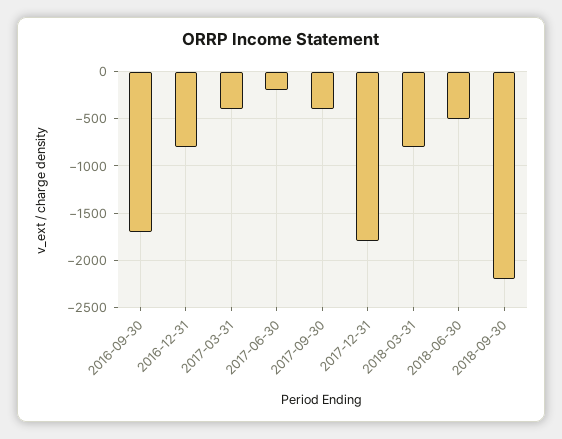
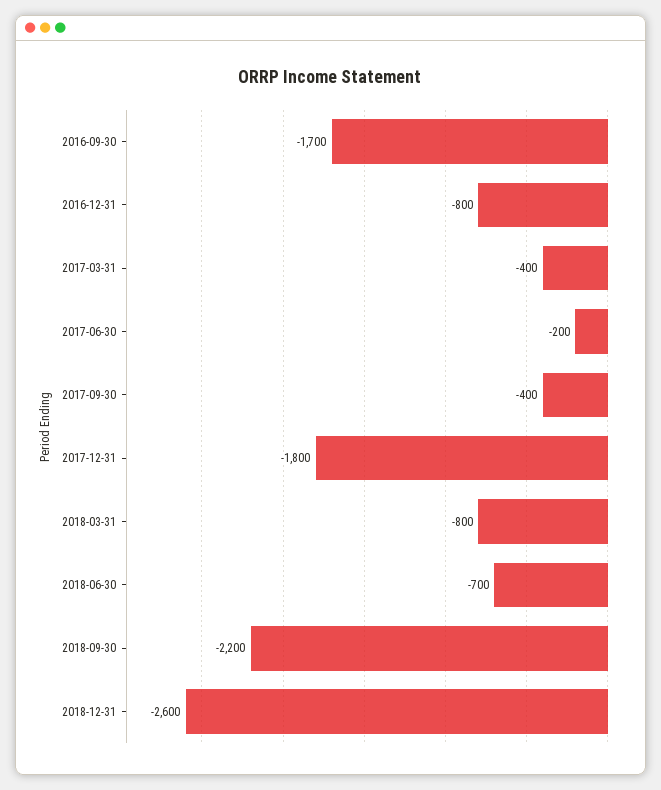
2018-06-30: -500 -> -700
2018-12-31: none -> -2600

